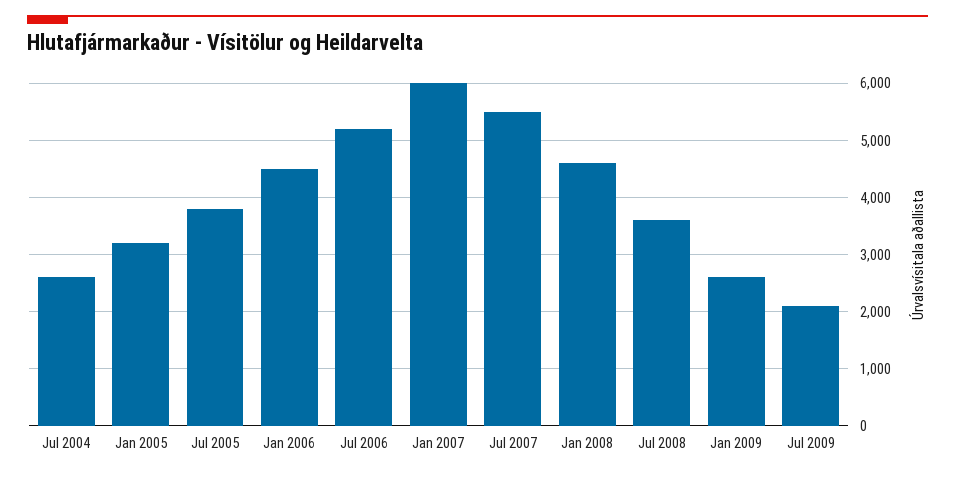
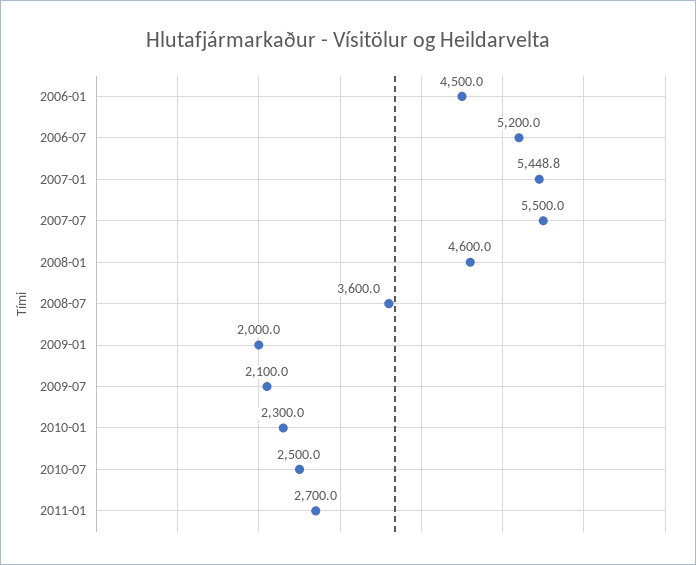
Jul 2004: 2600 -> none
Jan 2005: 3200 -> none
Jul 2005: 3800 -> none
Jan 2007: 6000 -> 5448.8
Jan 2009: 2600 -> 2000
2010-01: none -> 2300
2010-07: none -> 2500
2011-01: none -> 2700

